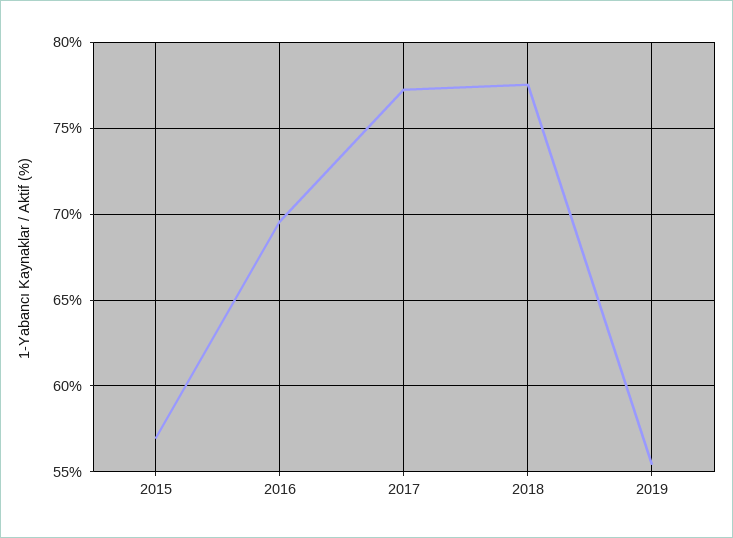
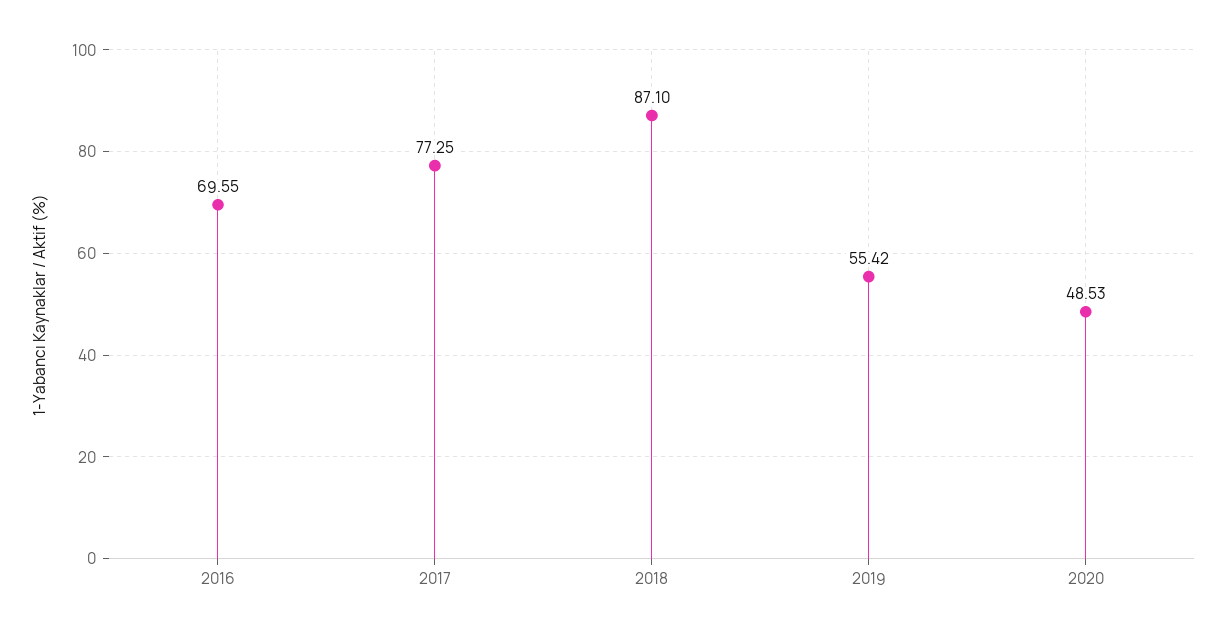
2015: 57 -> none
2018: 77.5 -> 87.1
2020: none -> 48.53

